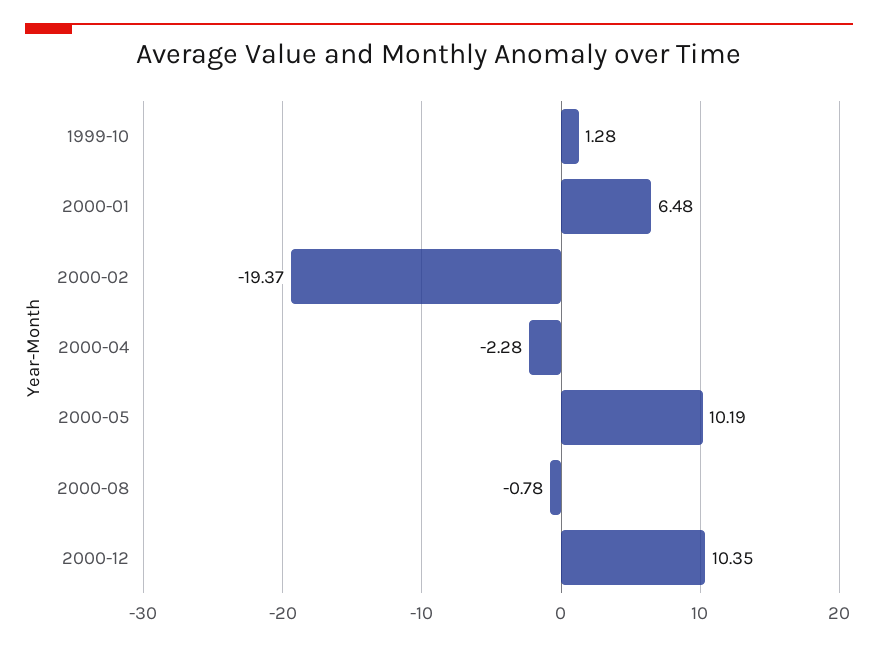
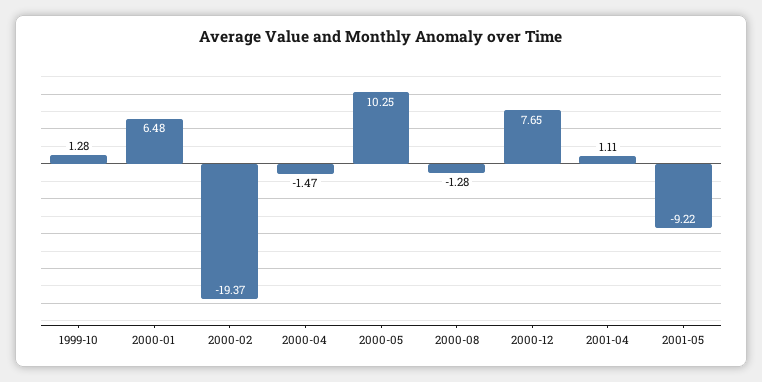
2000-04: -2.28 -> -1.47
2000-05: 10.19 -> 10.25
2000-08: -0.78 -> -1.28
2000-12: 10.35 -> 7.65
2001-04: none -> 1.11
2001-05: none -> -9.22

